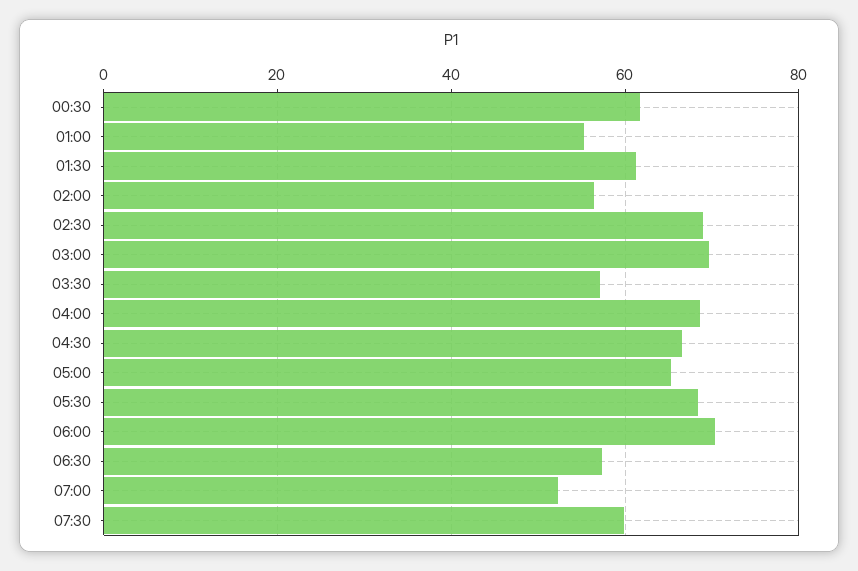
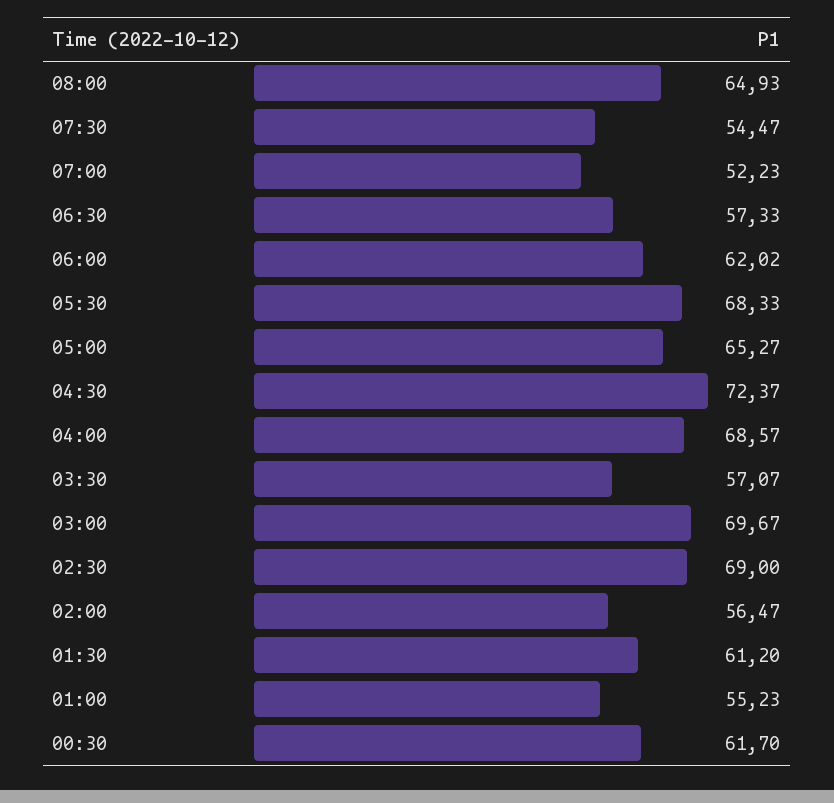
04:30: 66 -> 72.37
06:00: 70 -> 62.02
07:30: 60 -> 54.47
08:00: none -> 64.93

